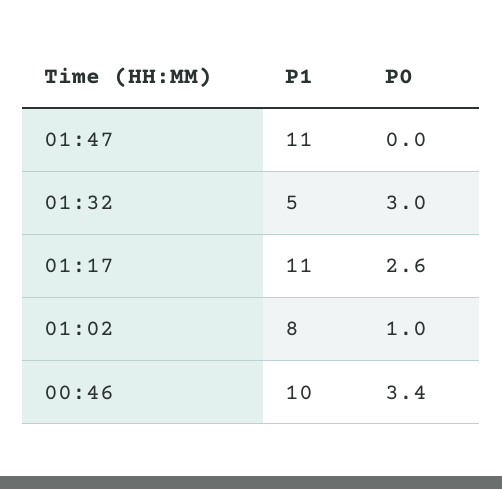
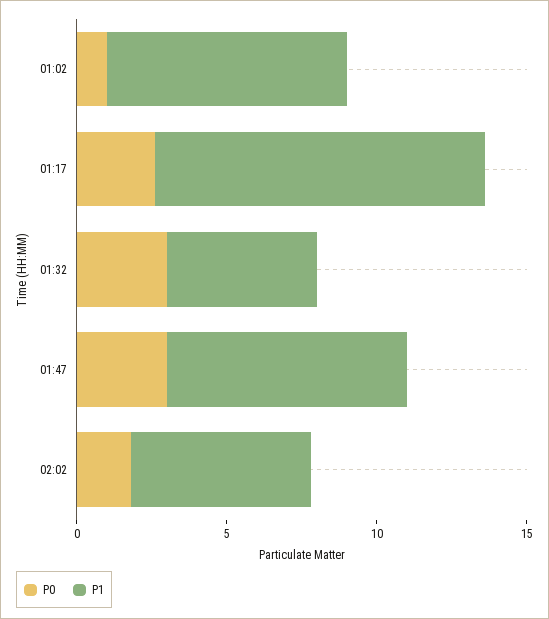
P1, 01:47: 11 -> 8
P0, 01:47: 0 -> 3
P1, 00:46: 10 -> none
P0, 00:46: 3.4 -> none
P0, 02:02: none -> 2
P1, 02:02: none -> 6

